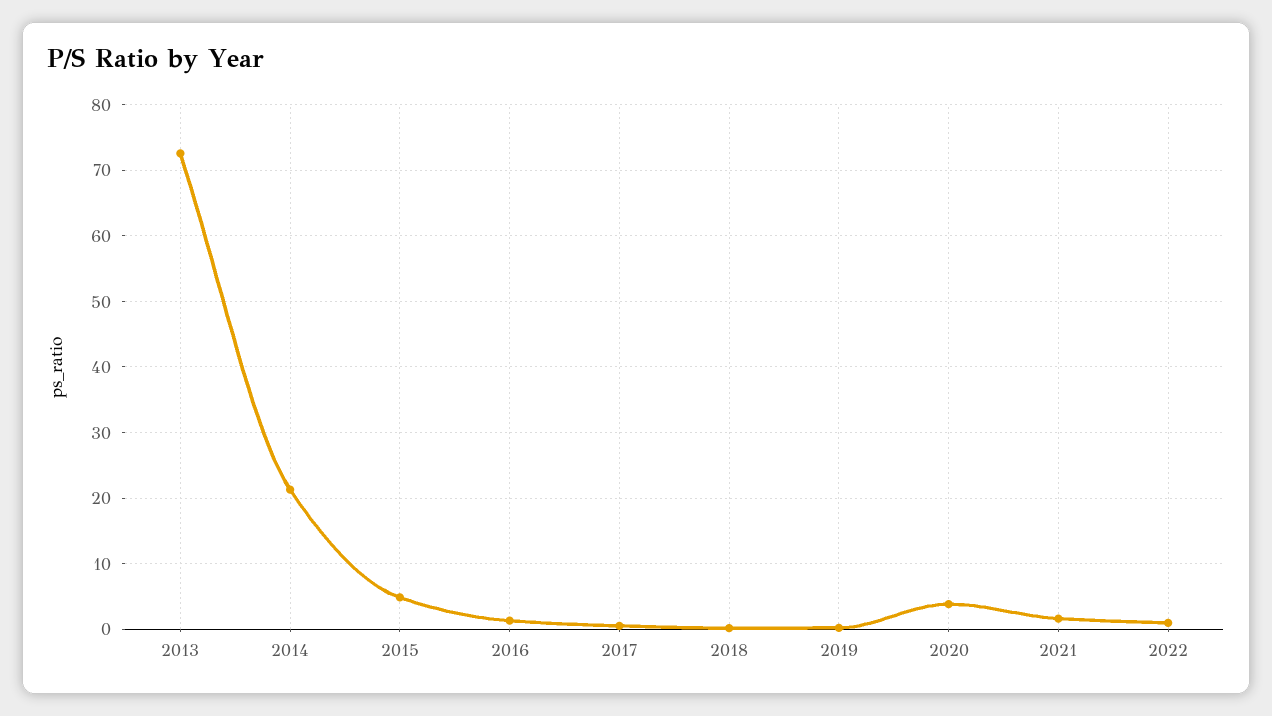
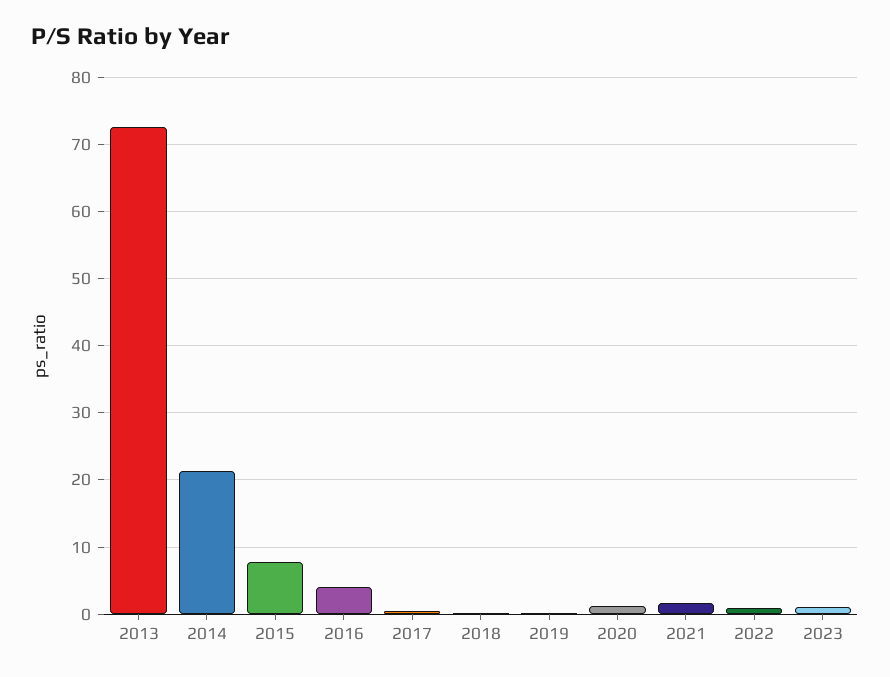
2015: 5 -> 8
2016: 1 -> 4
2020: 4 -> 1
2023: none -> 1

